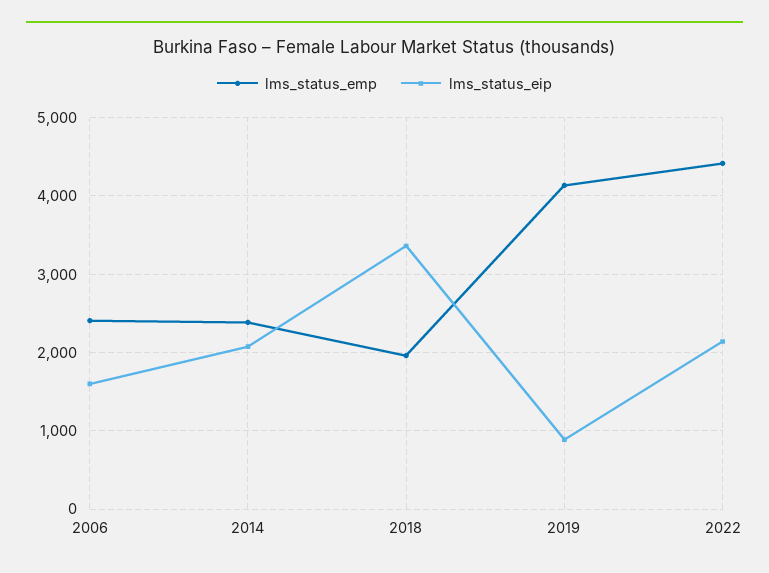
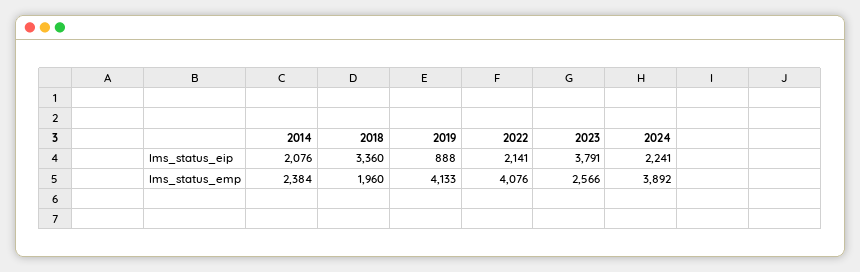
lms_status_emp, 2006: 2400 -> none
lms_status_eip, 2006: 1600 -> none
lms_status_emp, 2022: 4400 -> 4076
lms_status_eip, 2023: none -> 3791
lms_status_eip, 2024: none -> 2241
lms_status_emp, 2023: none -> 2566
lms_status_emp, 2024: none -> 3892

